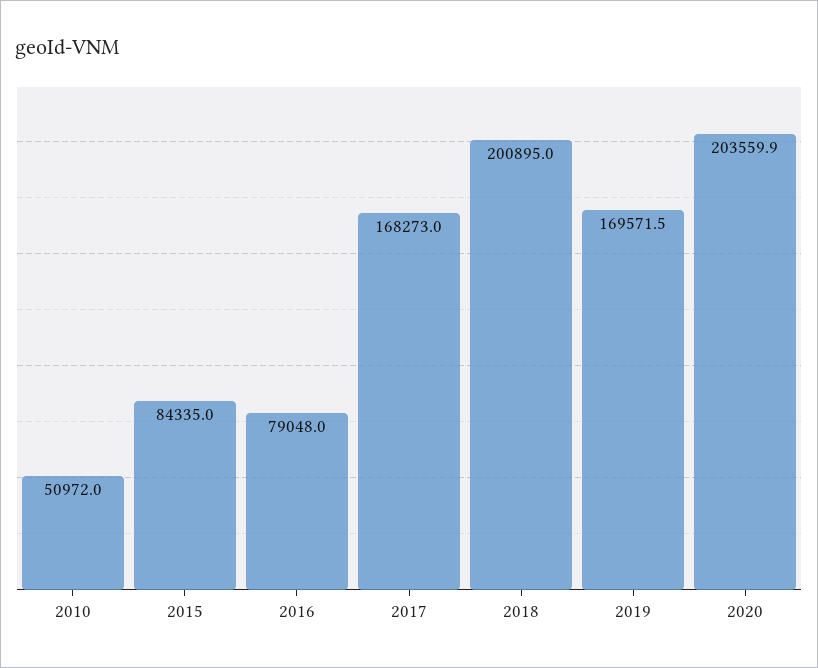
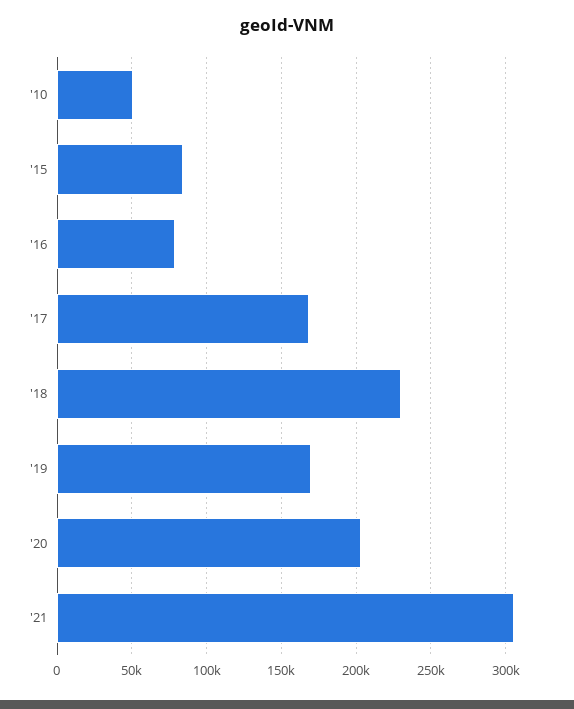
2018: 200895 -> 230000
'21: none -> 305000

